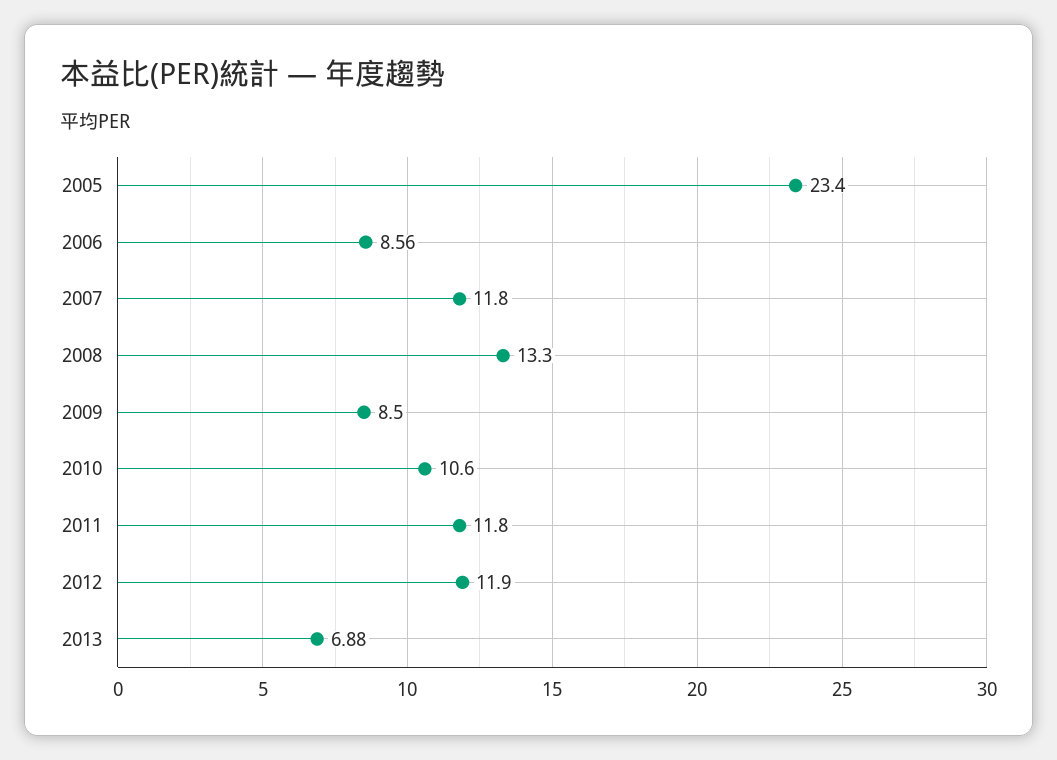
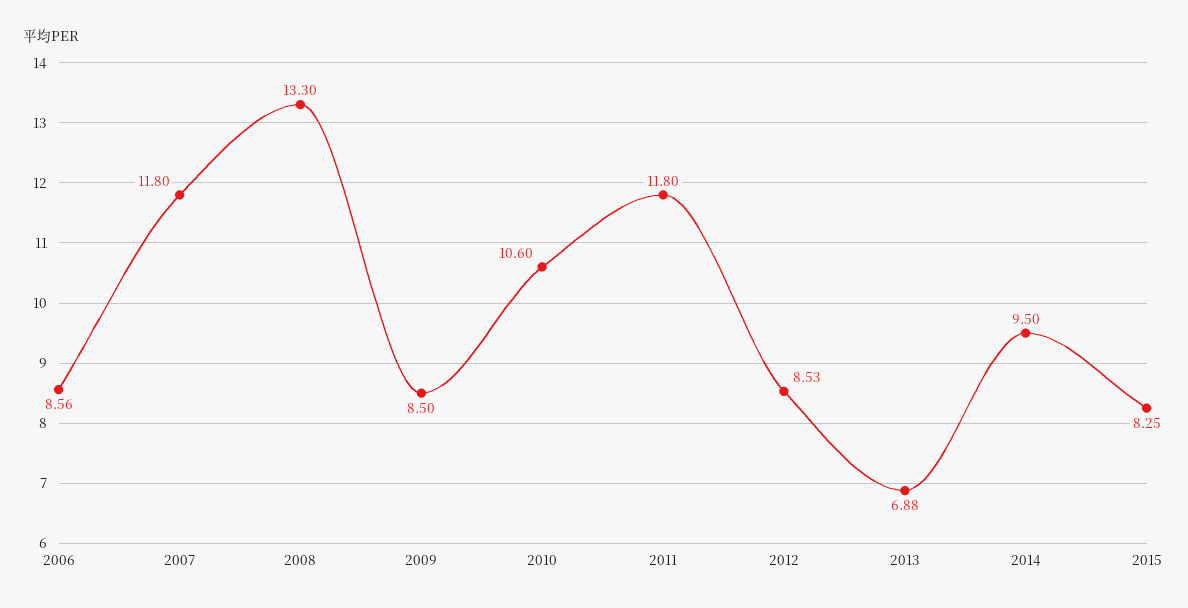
2005: 23.4 -> none
2012: 11.9 -> 8.53
2014: none -> 9.5
2015: none -> 8.25

